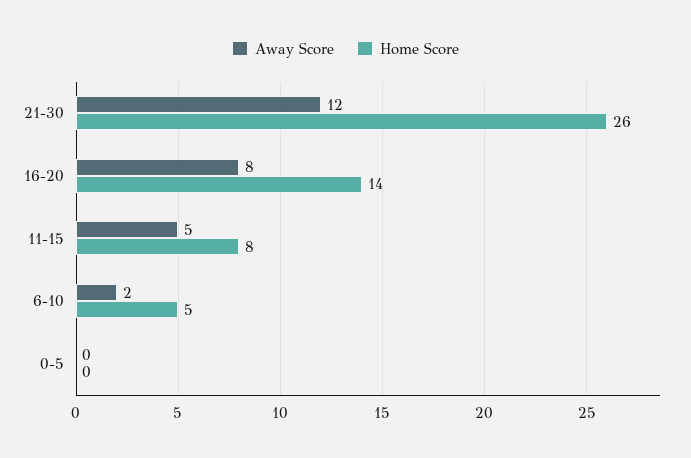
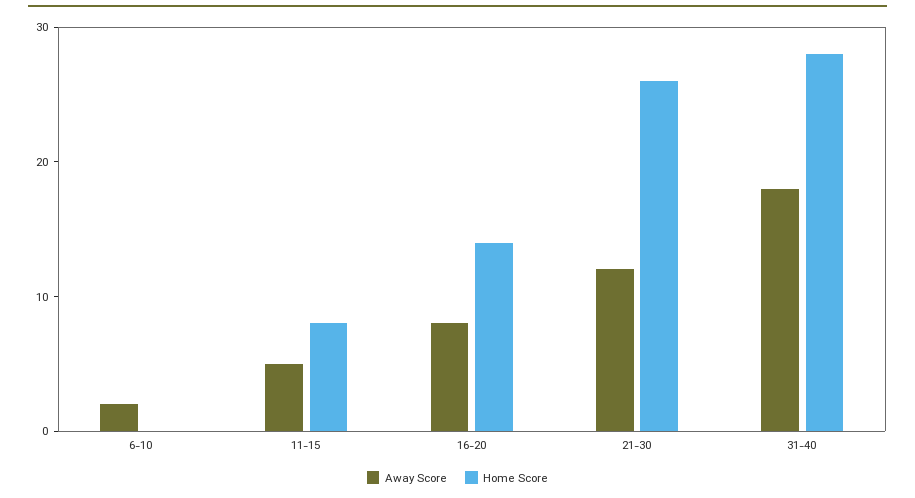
Home Score, 6-10: 5 -> 0
Away Score, 0-5: 0 -> none
Home Score, 0-5: 0 -> none
Away Score, 31-40: none -> 18
Home Score, 31-40: none -> 28

